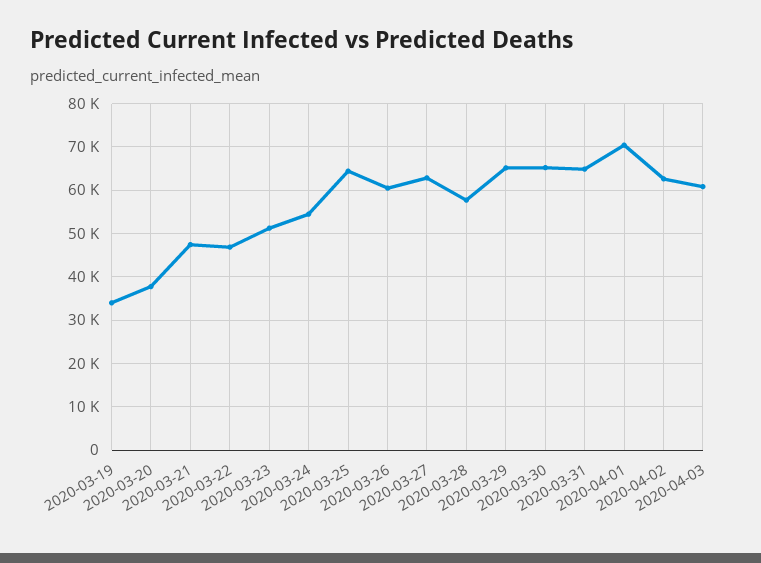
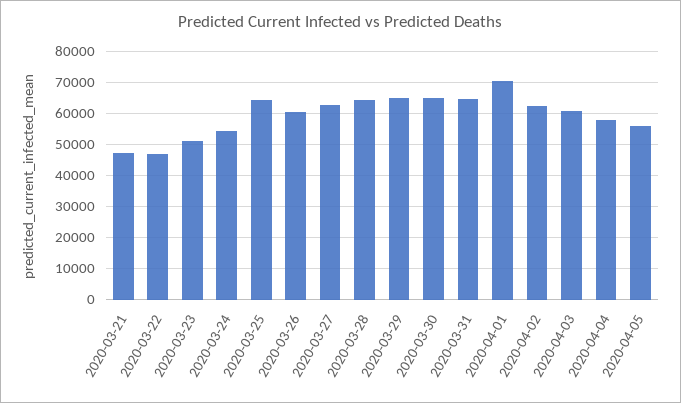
2020-03-19: 34000 -> none
2020-03-20: 38000 -> none
2020-03-28: 58000 -> 64000
2020-04-04: none -> 58000
2020-04-05: none -> 56000

